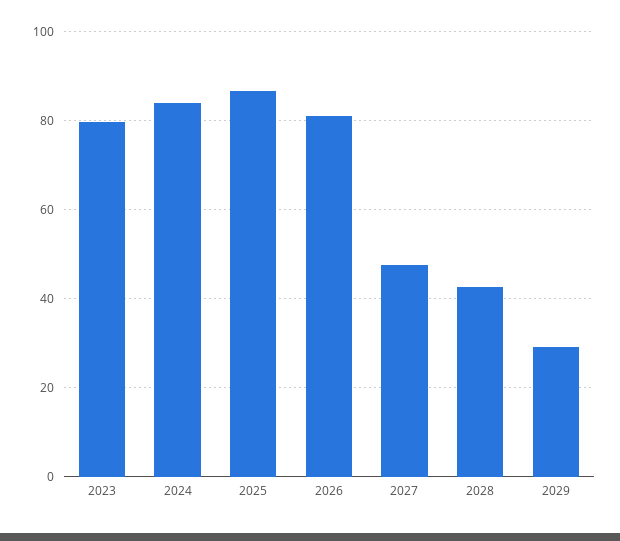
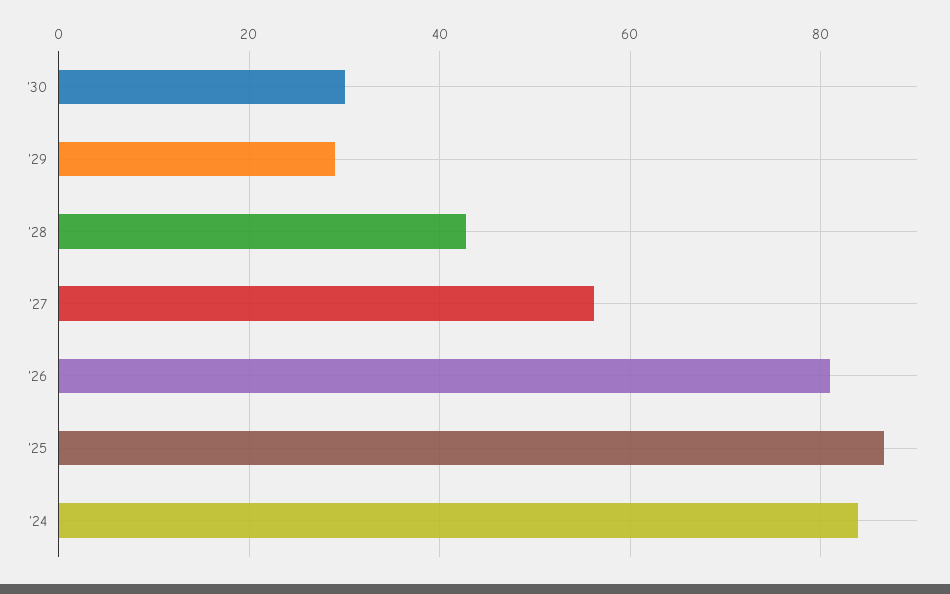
2023: 80 -> none
2027: 48 -> 56
'30: none -> 30

